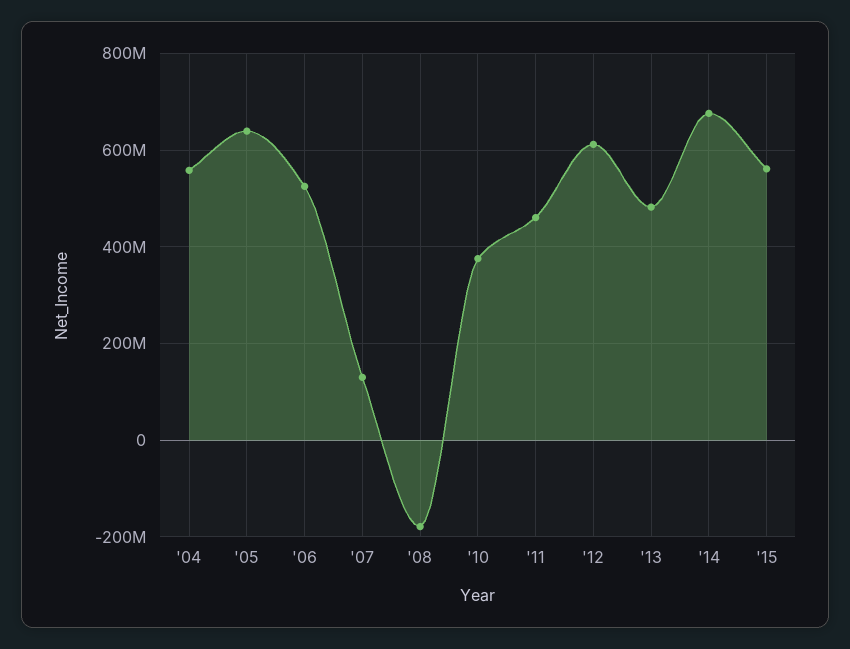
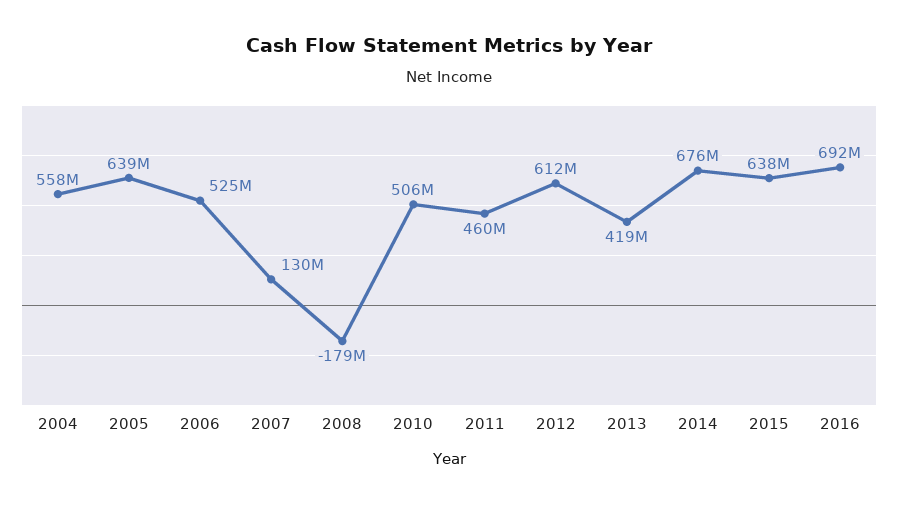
'10: 380000000 -> 506000000
'13: 480000000 -> 419000000
'15: 560000000 -> 638000000
2016: none -> 692000000

